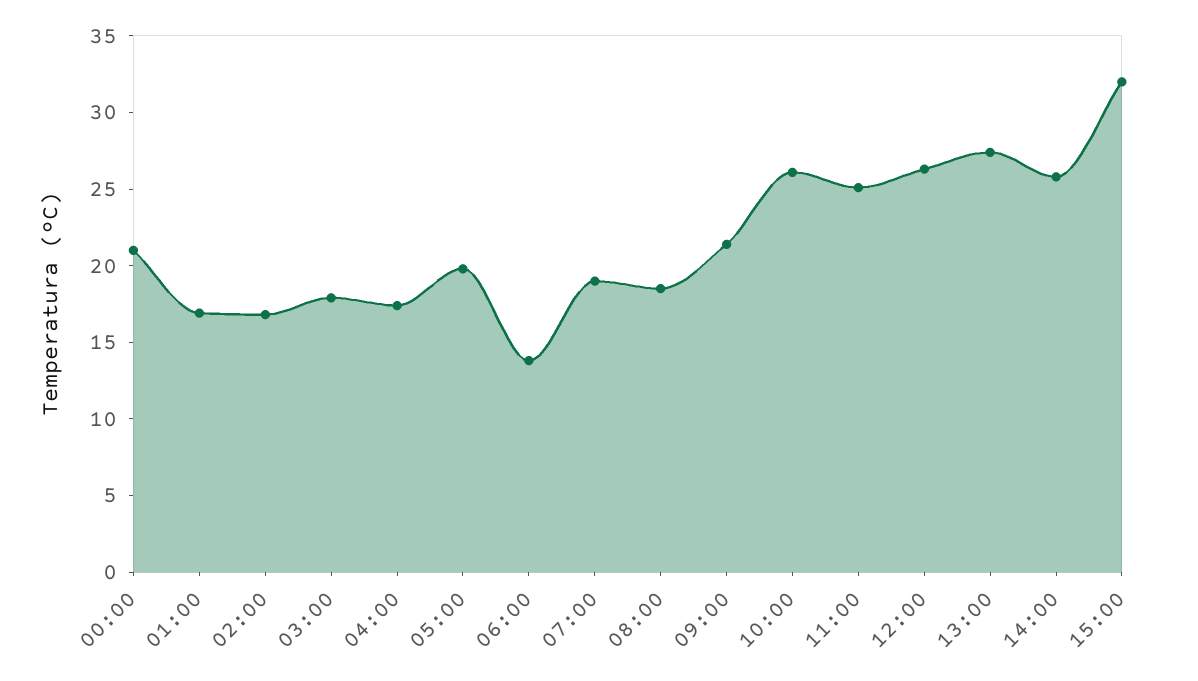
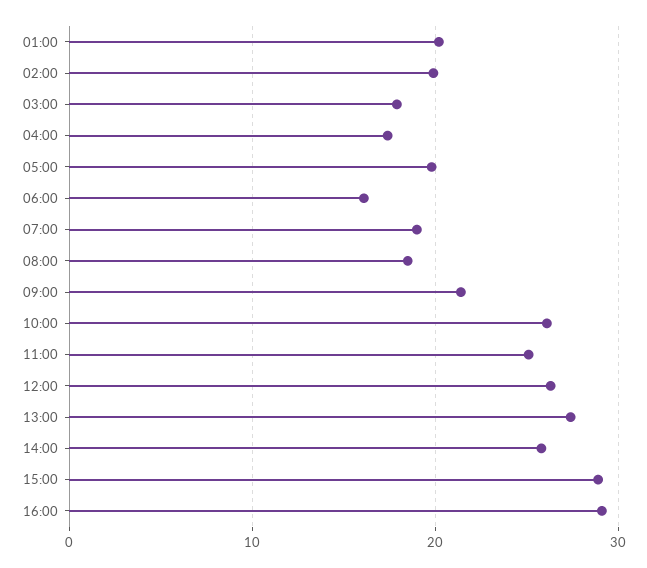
00:00: 21 -> none
01:00: 17 -> 20
02:00: 17 -> 20
06:00: 14 -> 16
15:00: 32 -> 29
16:00: none -> 29

